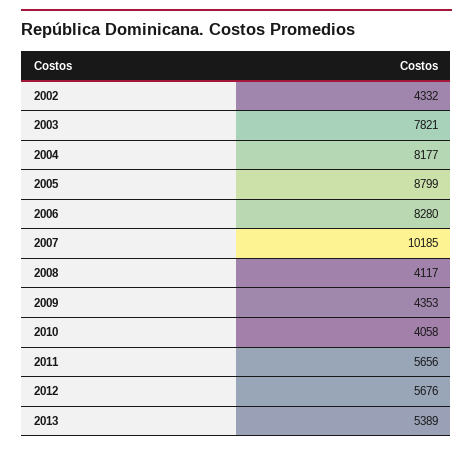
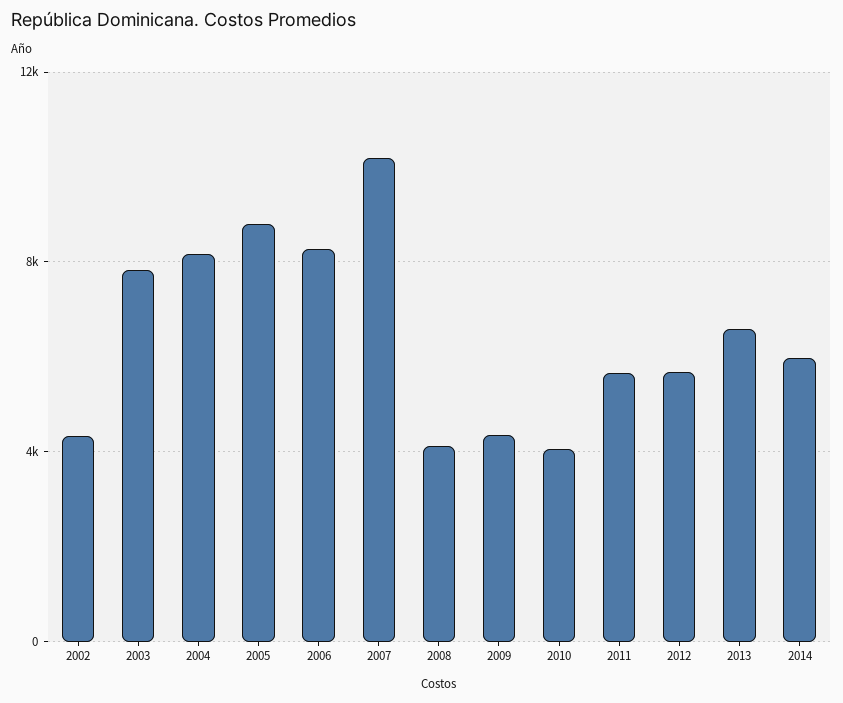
2013: 5389 -> 6500
2014: none -> 6000

